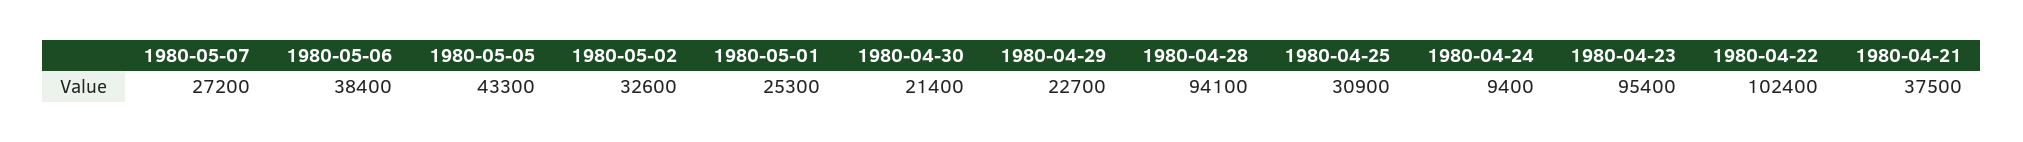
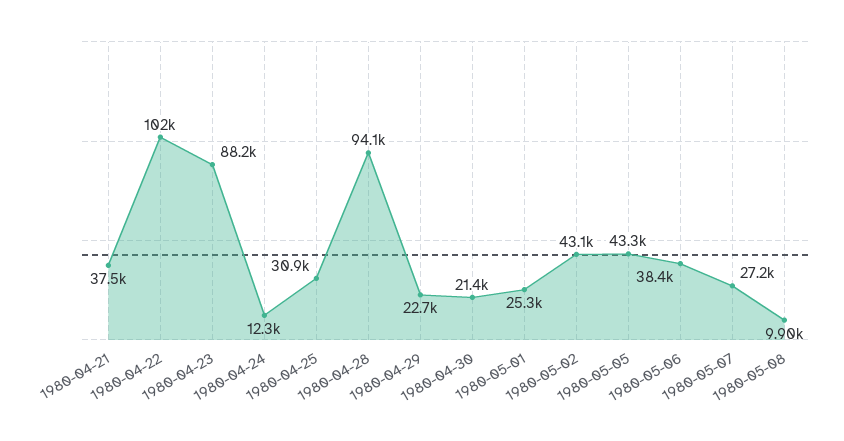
1980-05-02: 32600 -> 43100
1980-04-24: 9400 -> 12300
1980-04-23: 95400 -> 88200
1980-05-08: none -> 9900

